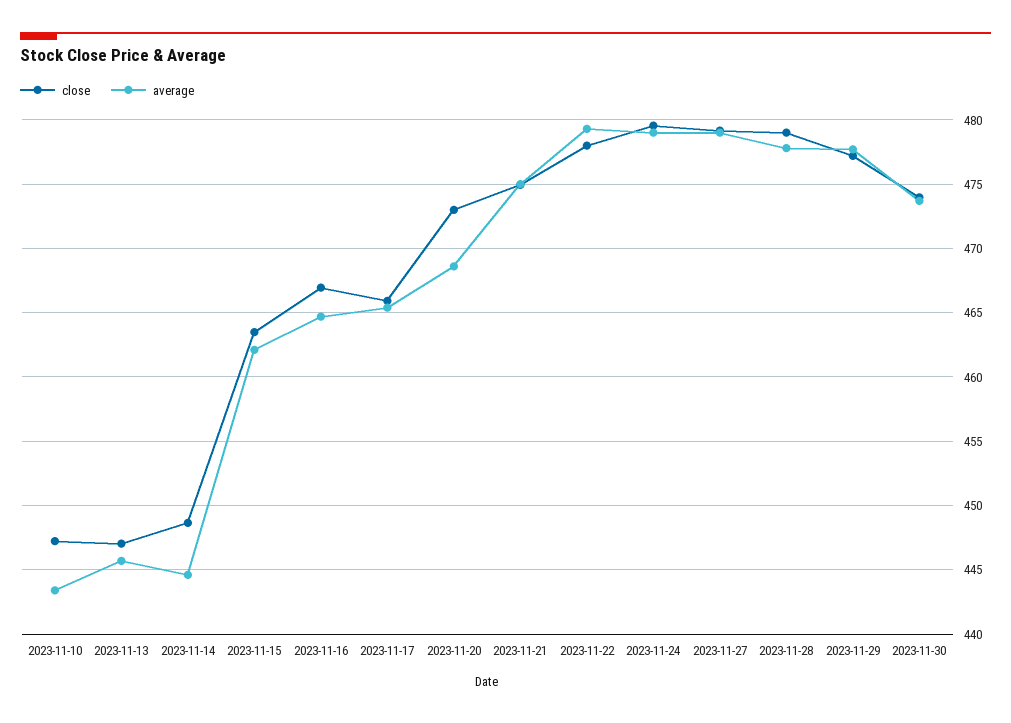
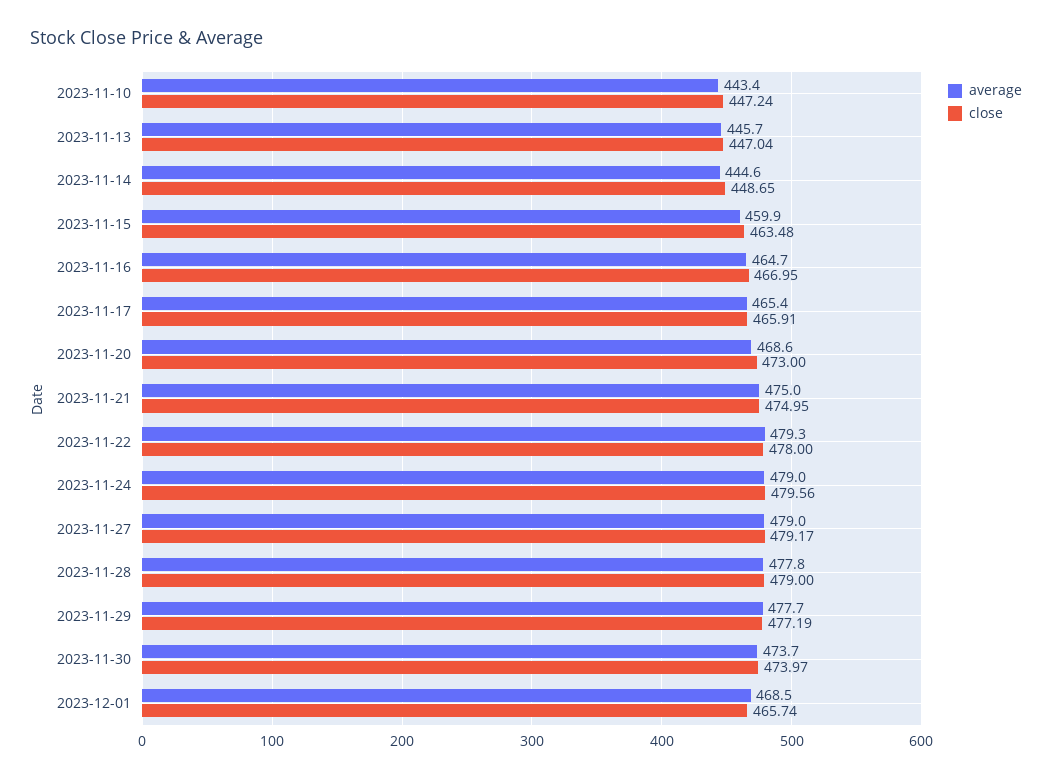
average, 2023-11-15: 462 -> 459.9
average, 2023-12-01: none -> 468.5
close, 2023-12-01: none -> 465.74

